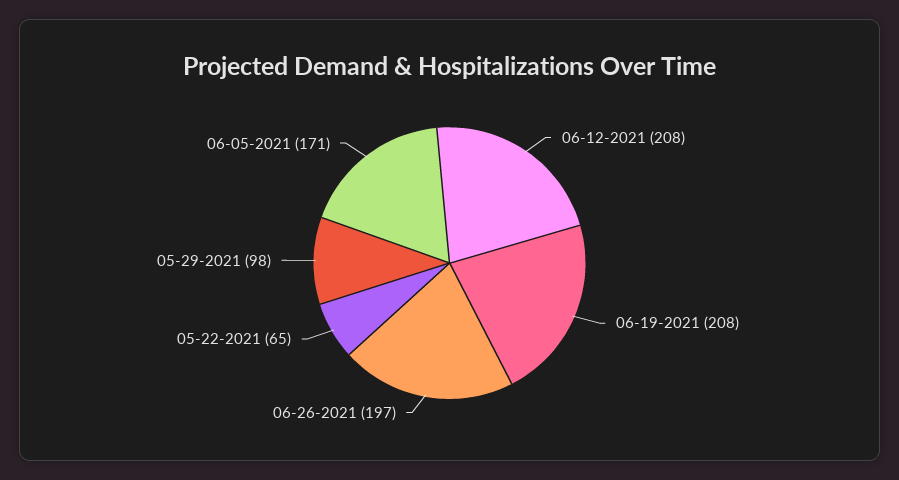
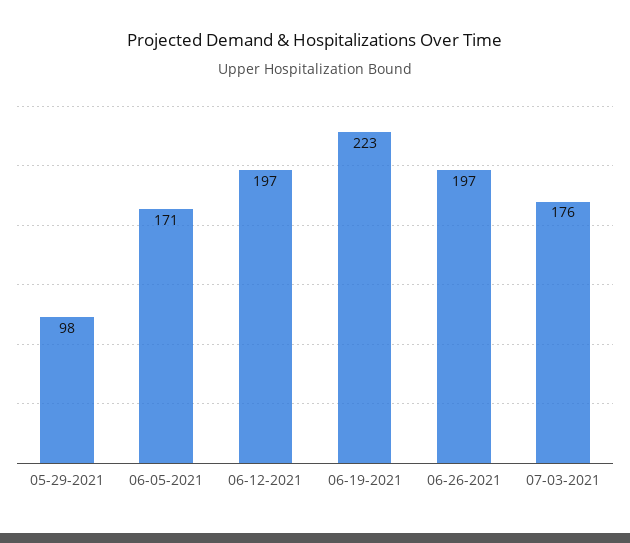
06-12-2021: 208 -> 197
06-19-2021: 208 -> 223
05-22-2021: 65 -> none
07-03-2021: none -> 176

